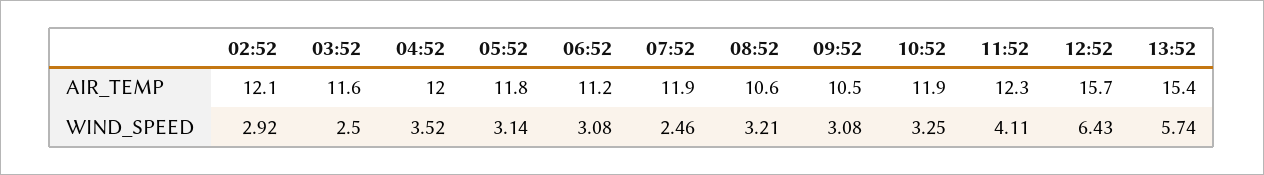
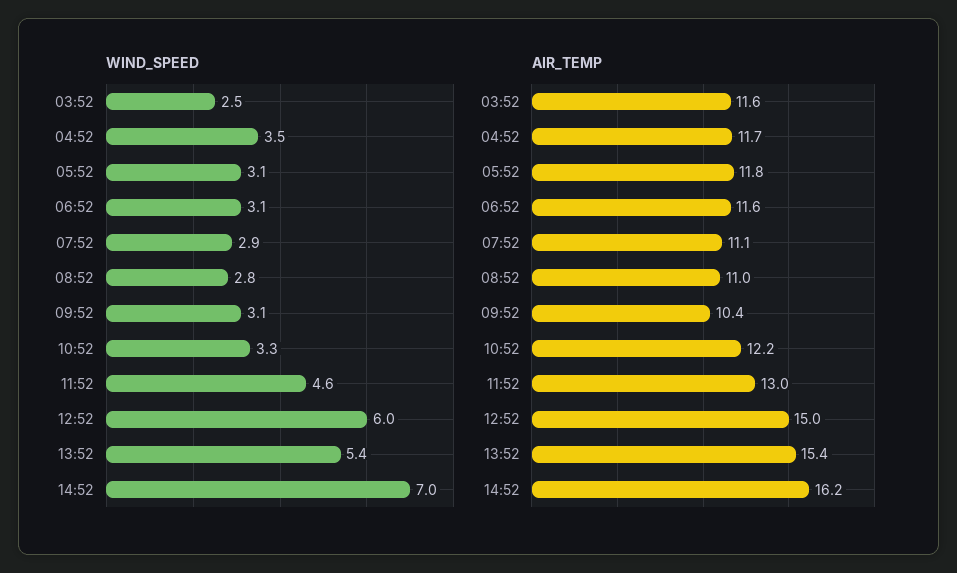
AIR_TEMP, 02:52: 12.1 -> none
AIR_TEMP, 04:52: 12 -> 11.7
AIR_TEMP, 06:52: 11.2 -> 11.6
AIR_TEMP, 07:52: 11.9 -> 11.1
AIR_TEMP, 08:52: 10.6 -> 11
AIR_TEMP, 09:52: 10.5 -> 10.4
AIR_TEMP, 10:52: 11.9 -> 12.2
AIR_TEMP, 11:52: 12.3 -> 13
AIR_TEMP, 12:52: 15.7 -> 15
WIND_SPEED, 02:52: 2.92 -> none
WIND_SPEED, 07:52: 2.46 -> 2.9
WIND_SPEED, 08:52: 3.21 -> 2.8
WIND_SPEED, 11:52: 4.11 -> 4.6
WIND_SPEED, 12:52: 6.43 -> 6
WIND_SPEED, 13:52: 5.74 -> 5.4
WIND_SPEED, 14:52: none -> 7
AIR_TEMP, 14:52: none -> 16.2

